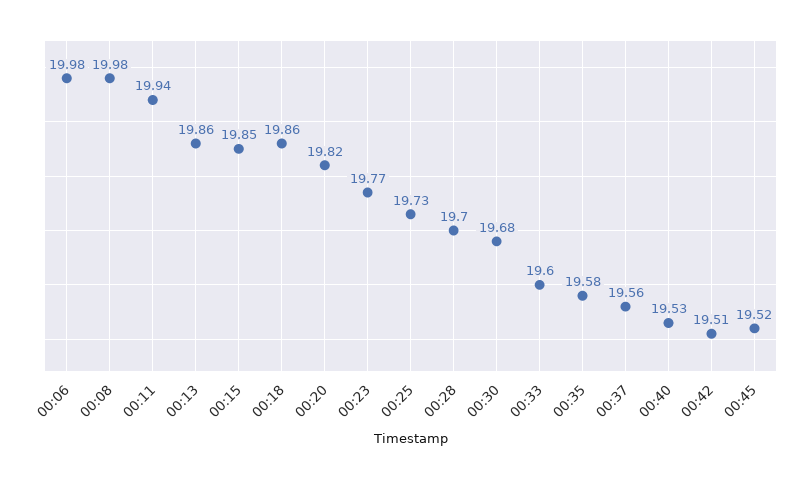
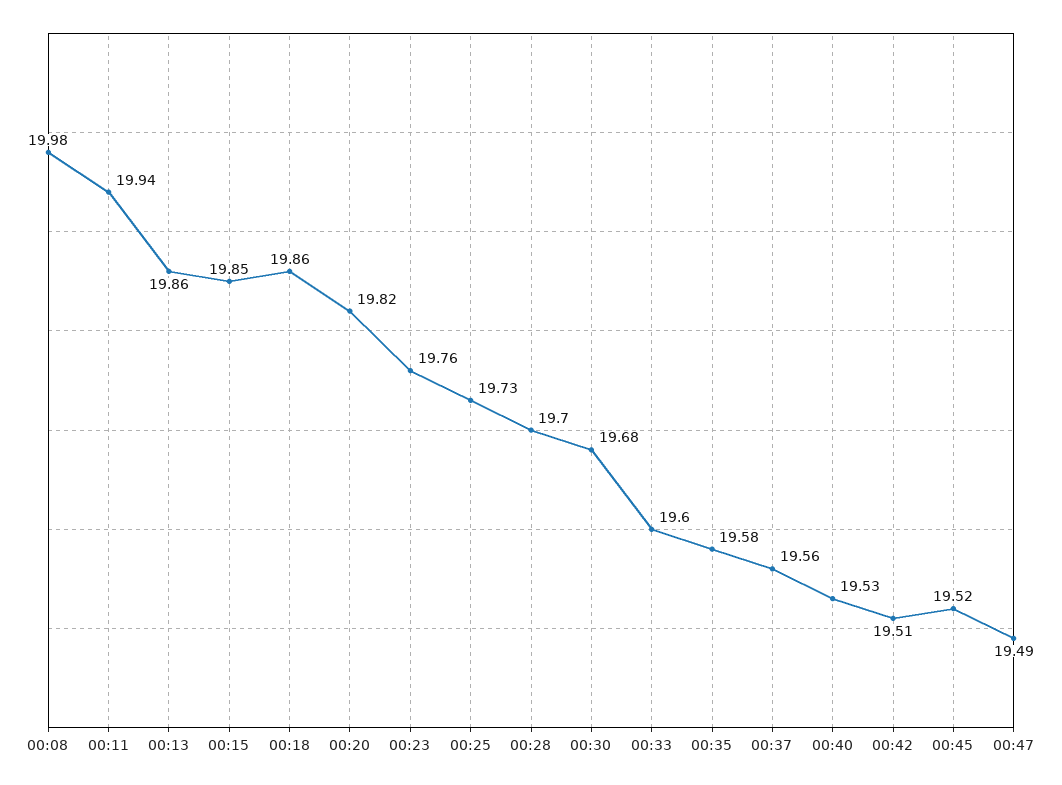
00:06: 19.98 -> none
00:23: 19.77 -> 19.76
00:47: none -> 19.49

